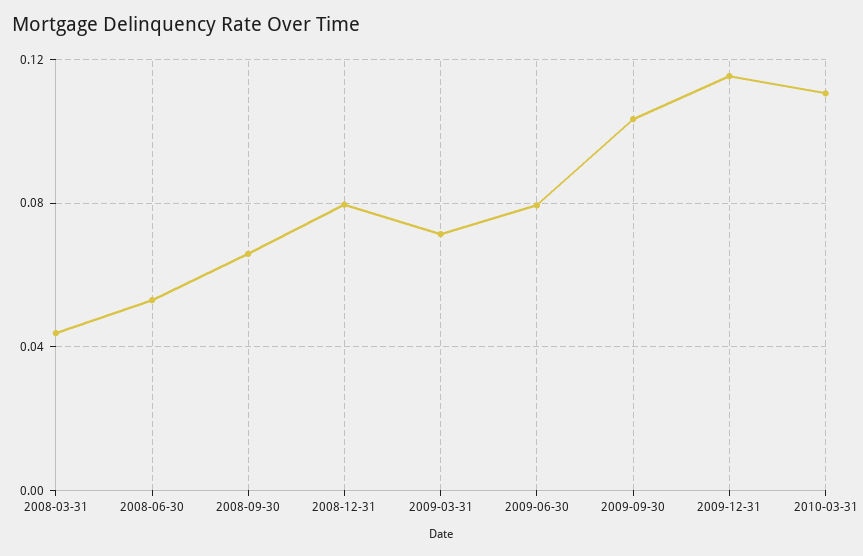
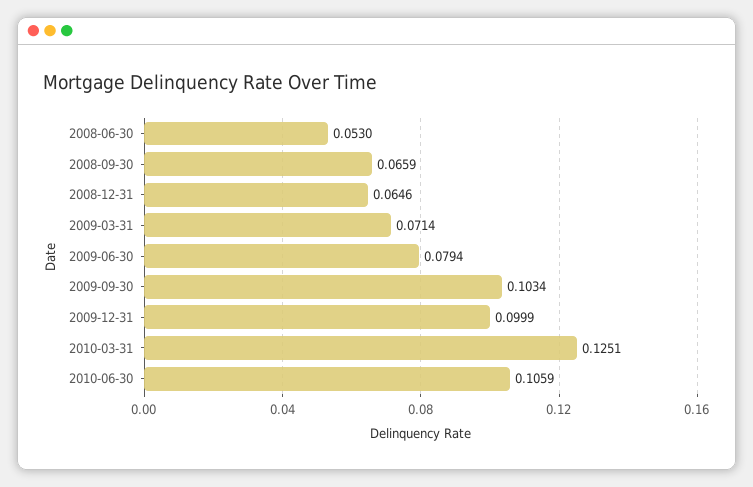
2008-03-31: 0.045 -> none
2008-12-31: 0.08 -> 0.0646
2009-12-31: 0.115 -> 0.0999
2010-03-31: 0.11 -> 0.1251
2010-06-30: none -> 0.1059

